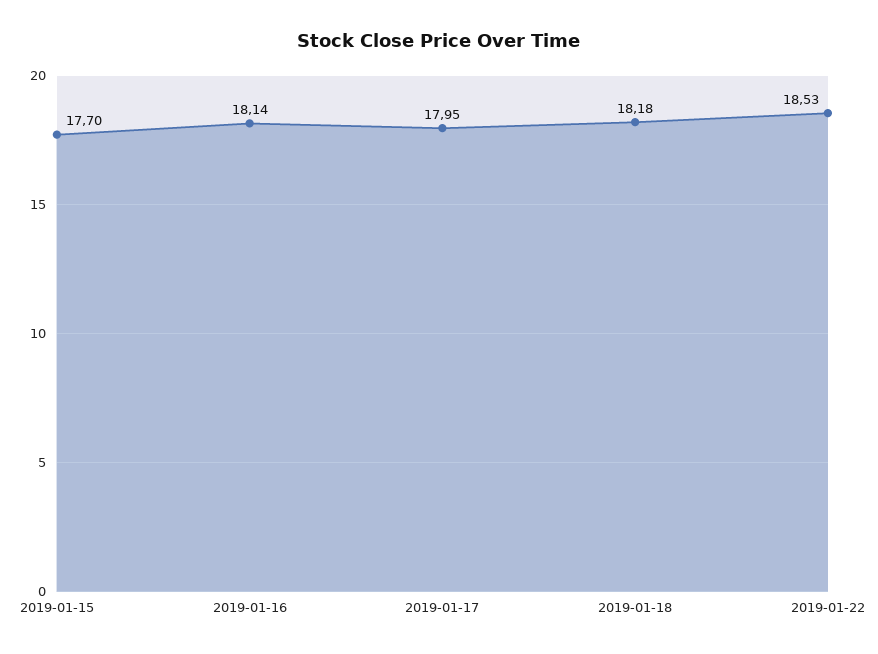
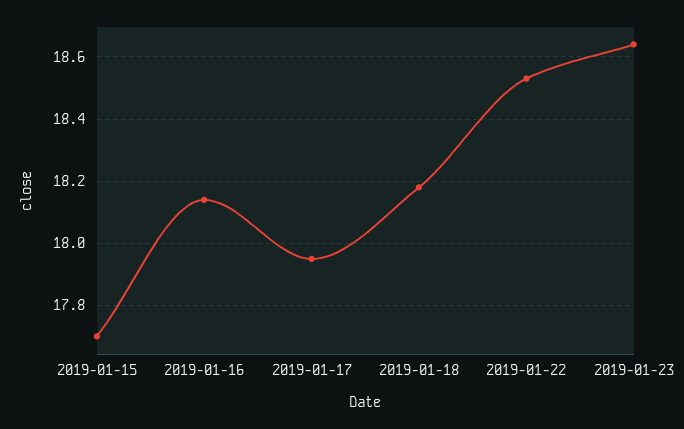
2019-01-23: none -> 18.65

